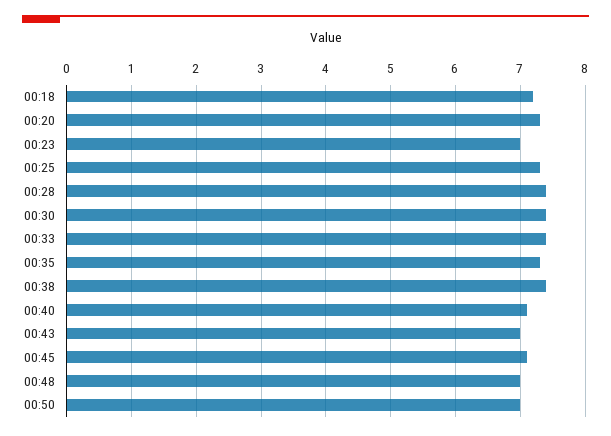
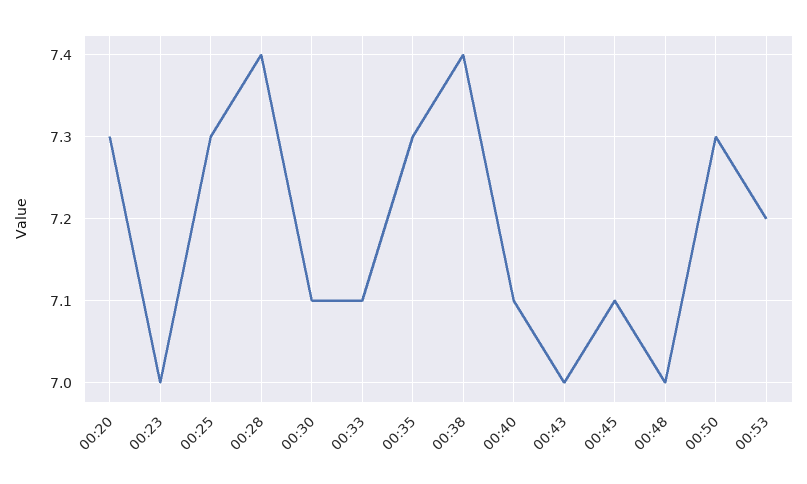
00:18: 7.2 -> none
00:30: 7.4 -> 7.1
00:33: 7.4 -> 7.1
00:50: 7 -> 7.3
00:53: none -> 7.2

